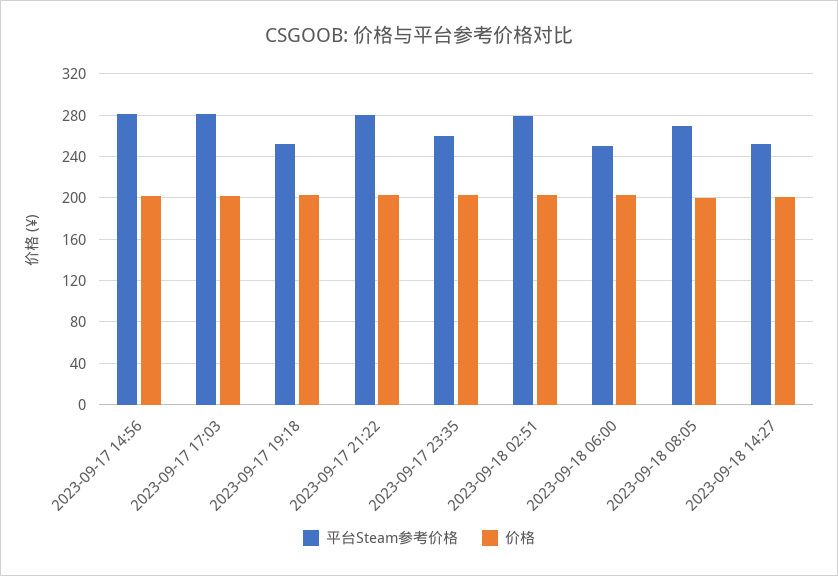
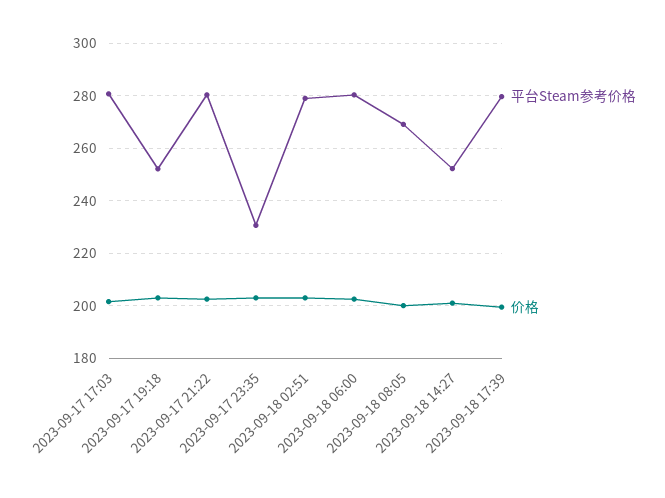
平台Steam参考价格, 2023-09-17 14:56: 280 -> none
价格, 2023-09-17 14:56: 200 -> none
平台Steam参考价格, 2023-09-17 23:35: 260 -> 230
平台Steam参考价格, 2023-09-18 06:00: 250 -> 280
平台Steam参考价格, 2023-09-18 17:39: none -> 280
价格, 2023-09-18 17:39: none -> 200

